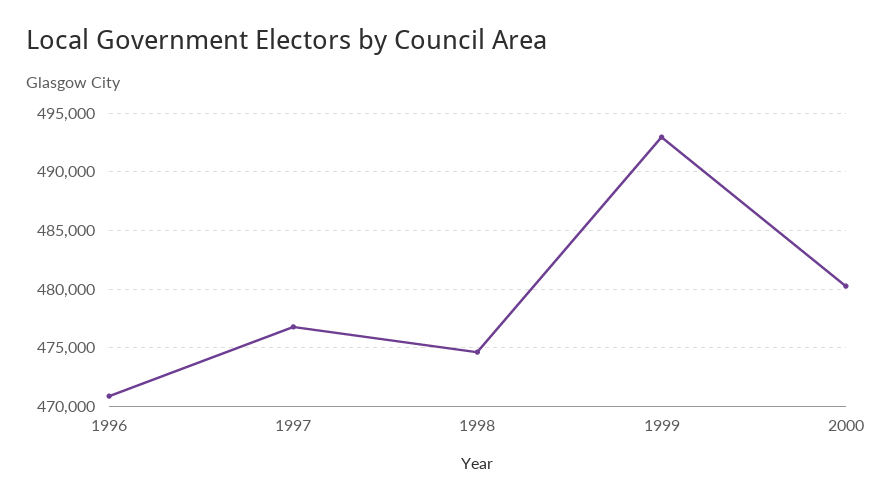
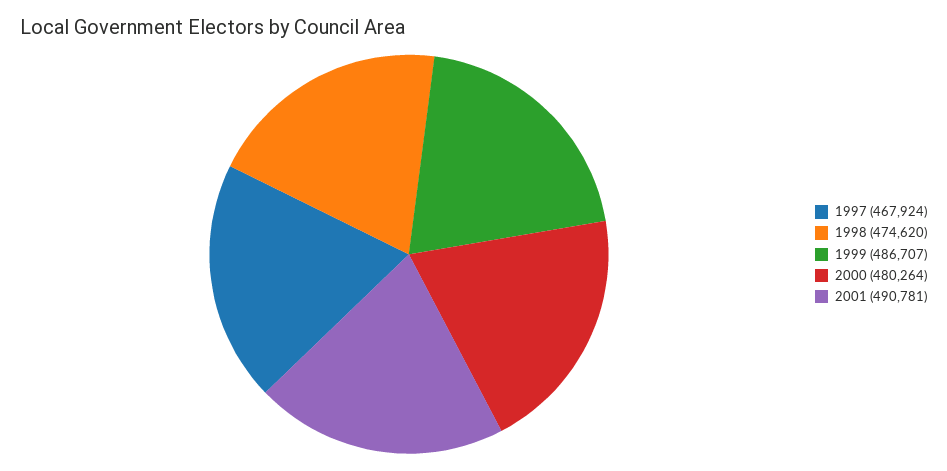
1996: 471000 -> none
1997: 477000 -> 467924
1999: 493000 -> 486707
2001: none -> 490781

